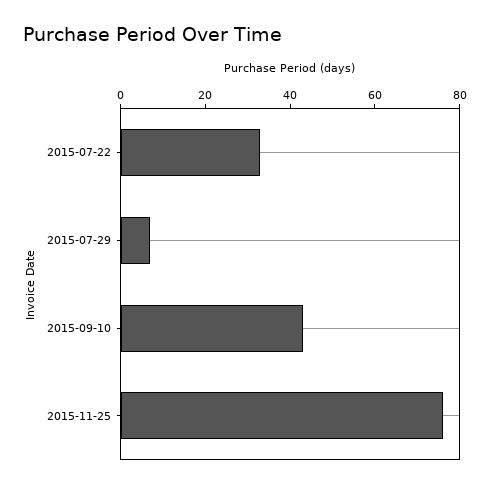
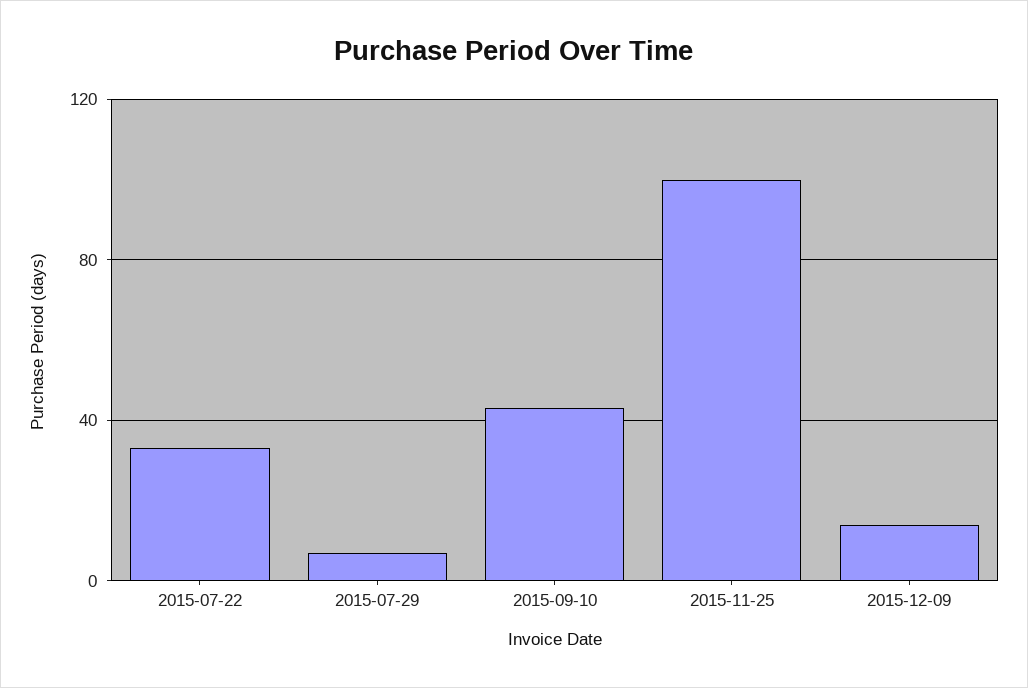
2015-11-25: 75 -> 100
2015-12-09: none -> 15

